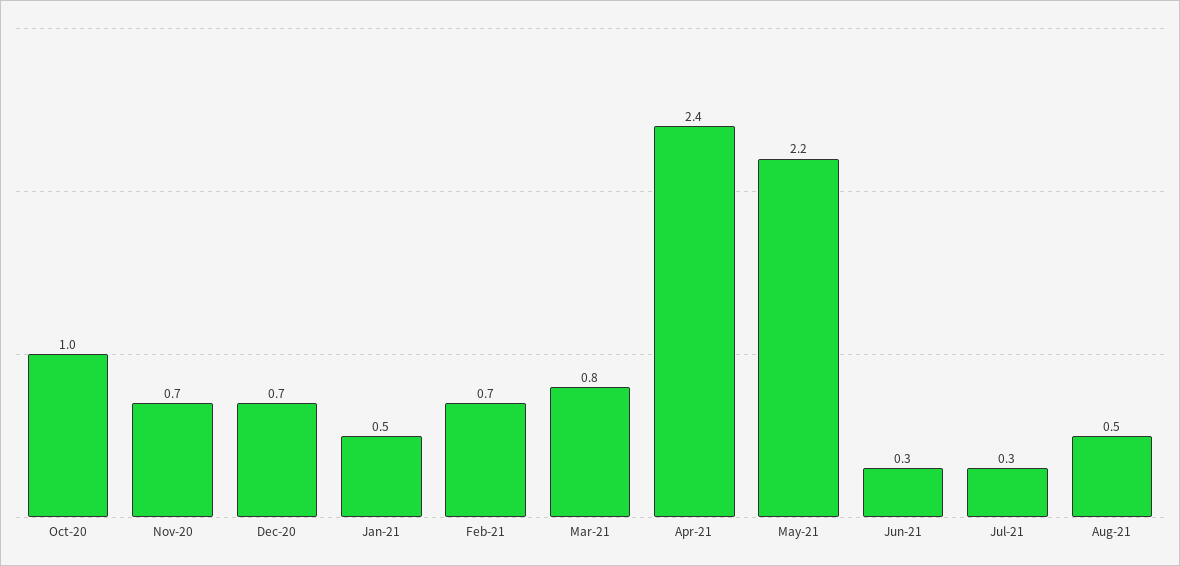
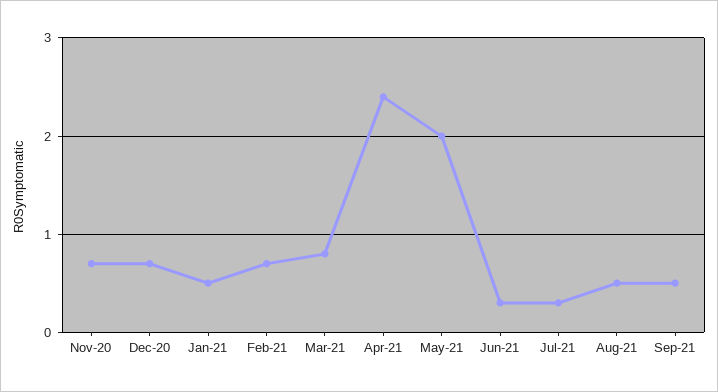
Oct-20: 1 -> none
May-21: 2.2 -> 2
Sep-21: none -> 0.5

